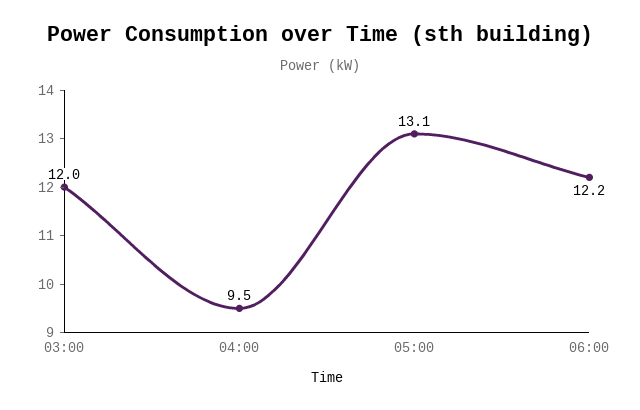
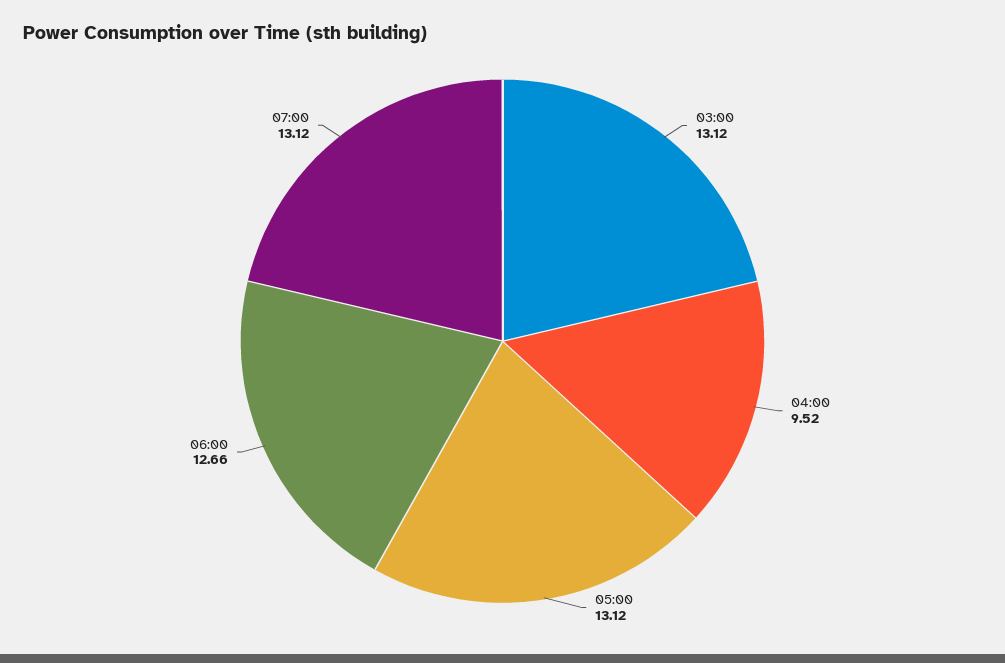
03:00: 12 -> 13.12
06:00: 12.2 -> 12.66
07:00: none -> 13.12

